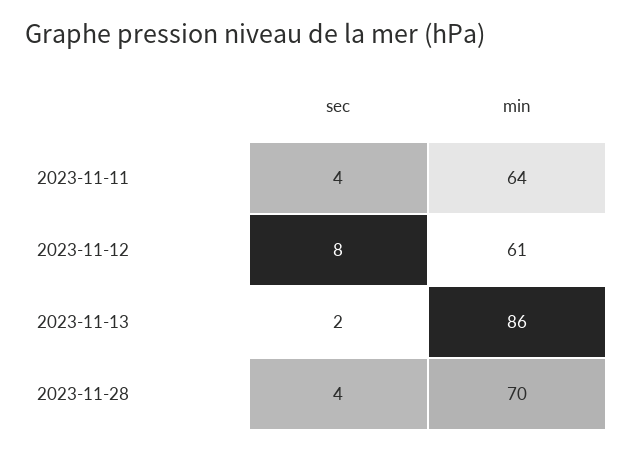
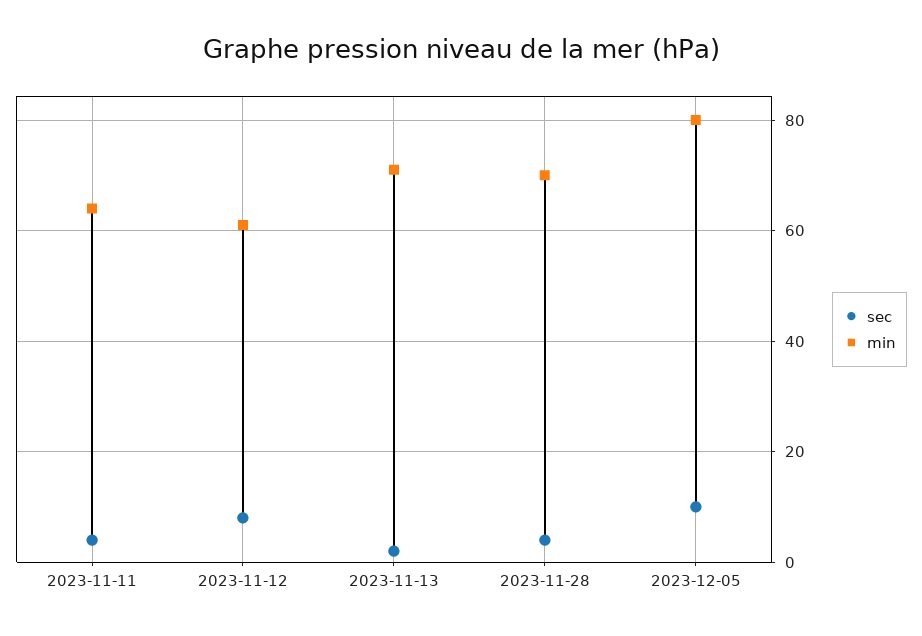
min, 2023-11-13: 86 -> 70
sec, 2023-12-05: none -> 10
min, 2023-12-05: none -> 80

